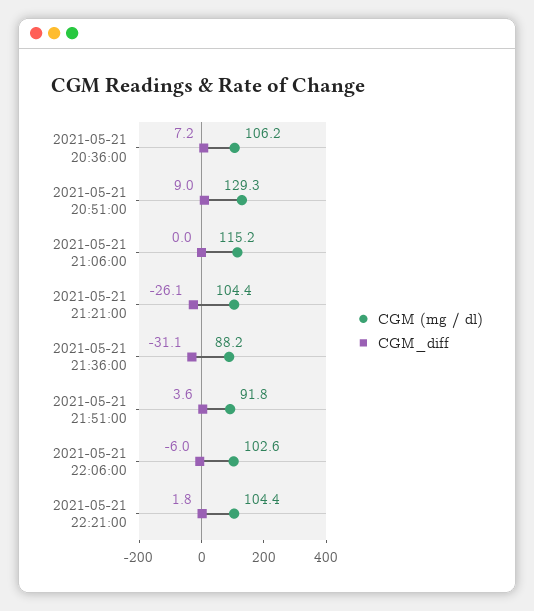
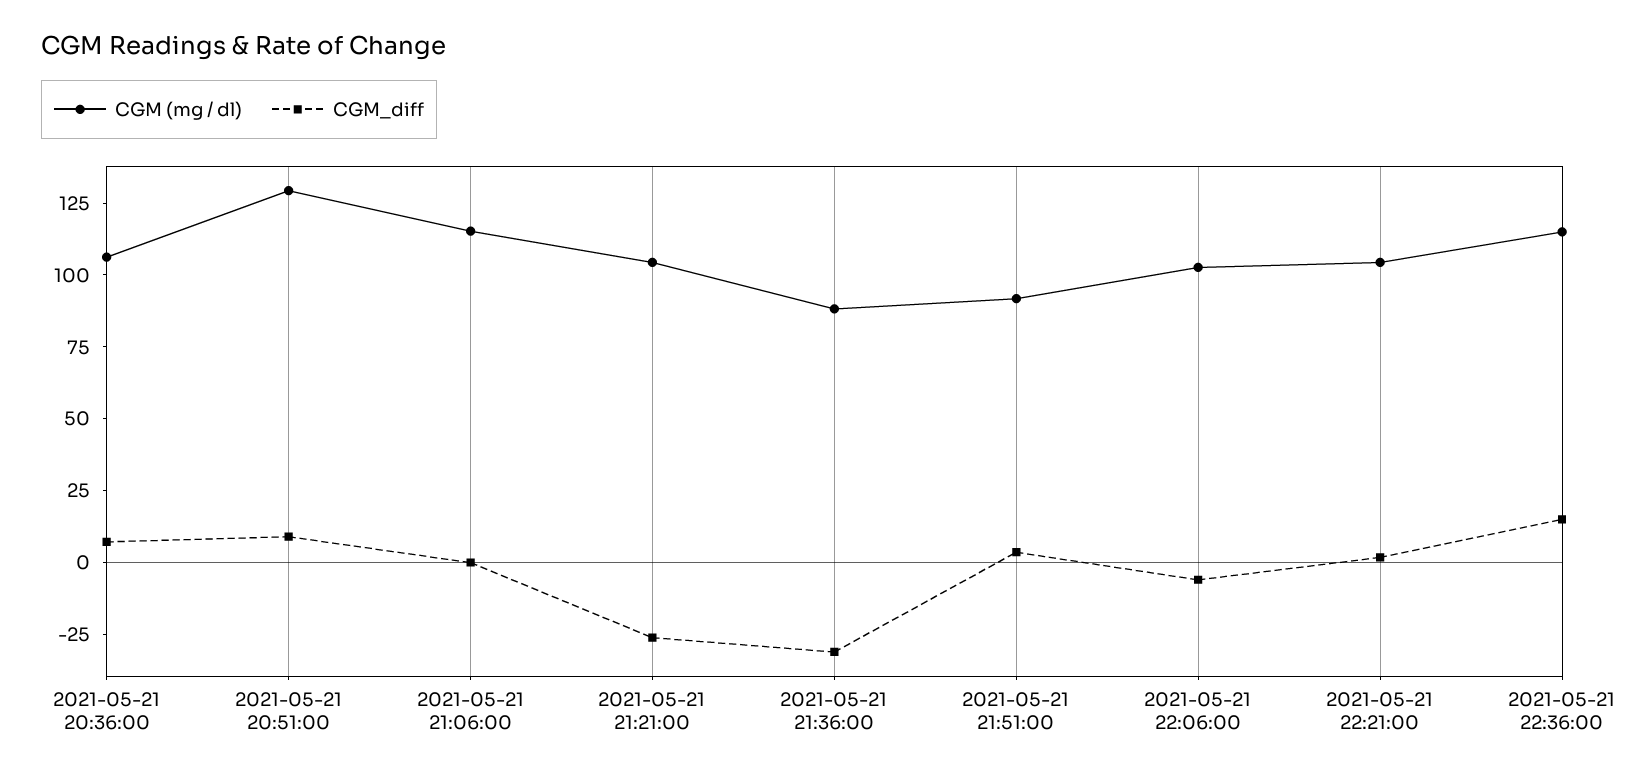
CGM (mg / dl), 2021-05-21 22:36:00: none -> 115
CGM_diff, 2021-05-21 22:36:00: none -> 15

